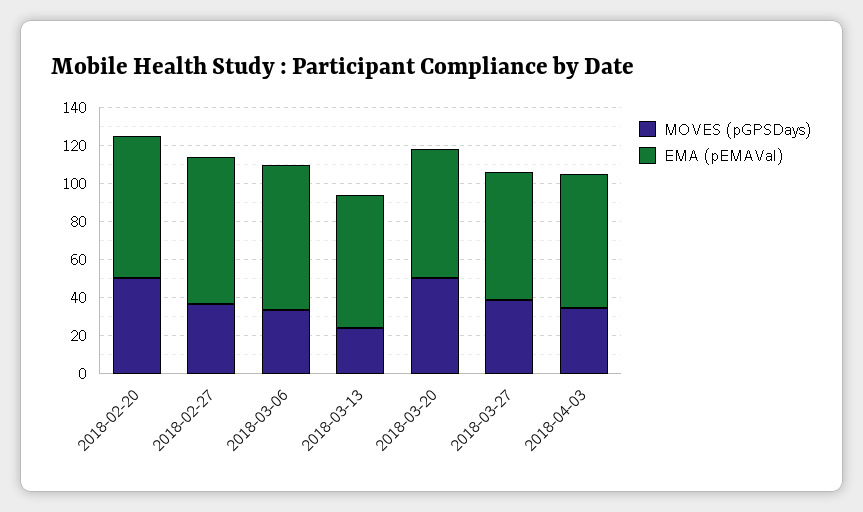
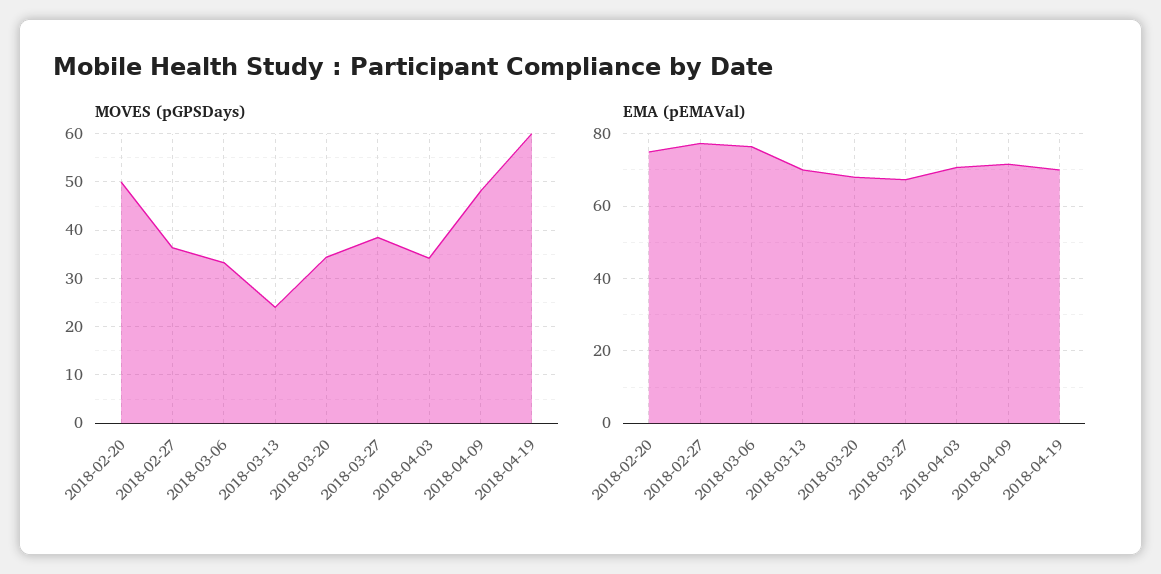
MOVES (pGPSDays), 2018-03-20: 50 -> 34
MOVES (pGPSDays), 2018-04-09: none -> 48
MOVES (pGPSDays), 2018-04-19: none -> 60
EMA (pEMAVal), 2018-04-09: none -> 72
EMA (pEMAVal), 2018-04-19: none -> 70

